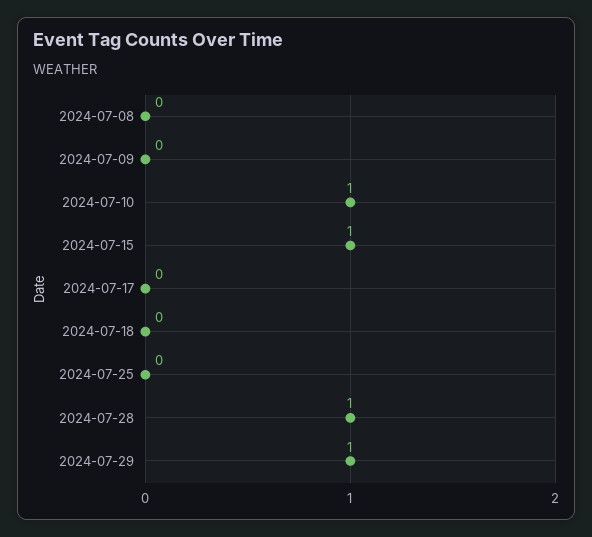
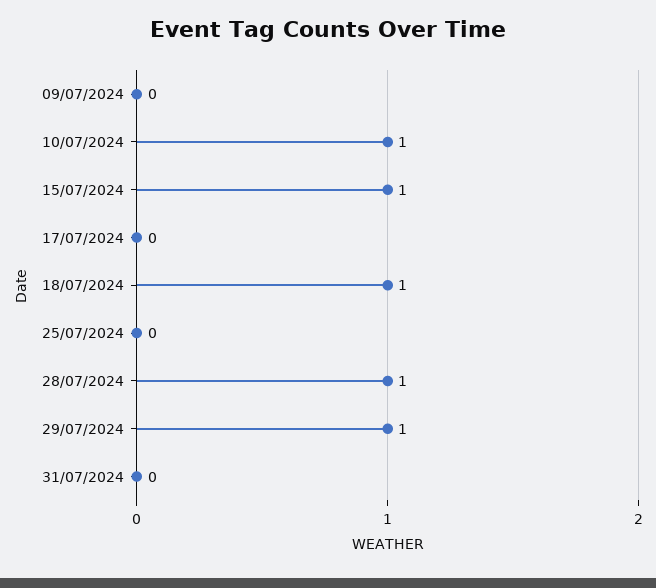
2024-07-08: 0 -> none
2024-07-18: 0 -> 1
31/07/2024: none -> 0

